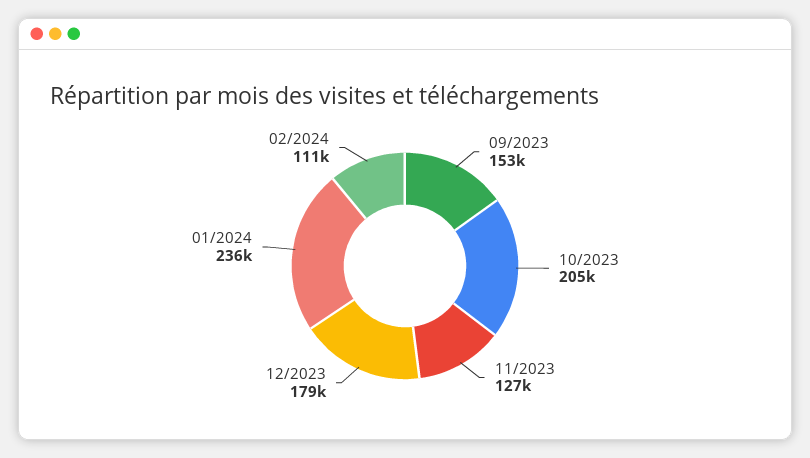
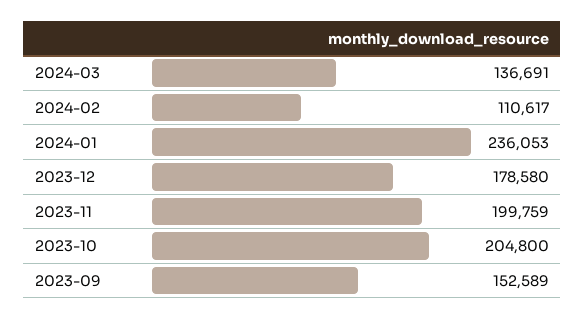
11/2023: 127000 -> 199759
2024-03: none -> 136691

